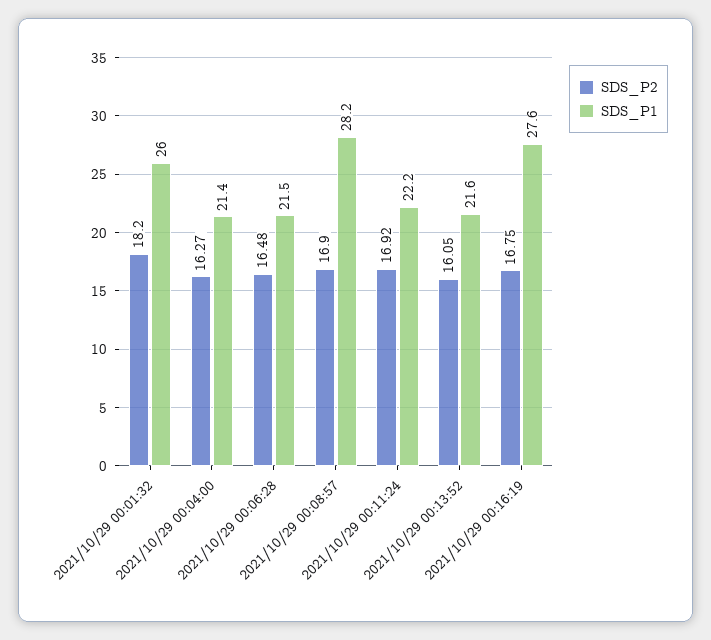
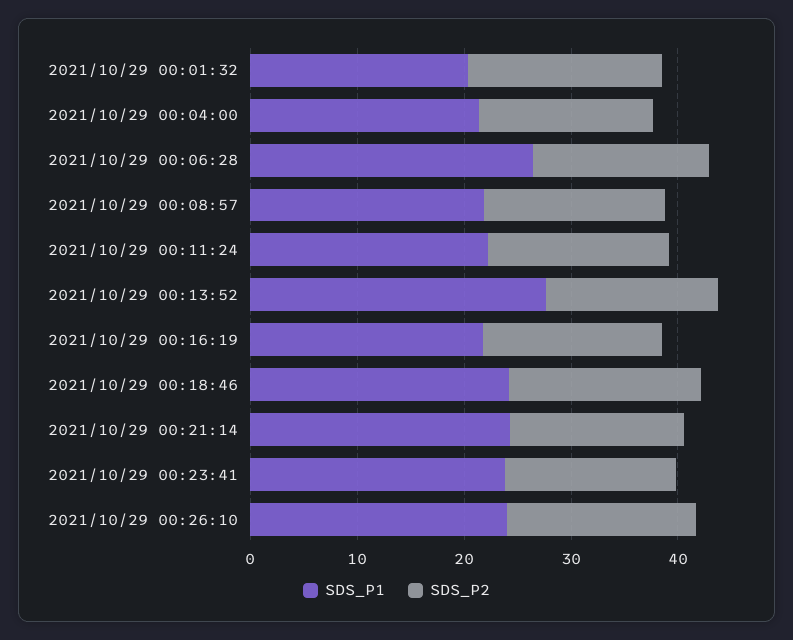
SDS_P1, 2021/10/29 00:01:32: 26 -> 20
SDS_P1, 2021/10/29 00:06:28: 21.5 -> 26
SDS_P1, 2021/10/29 00:08:57: 28.2 -> 22
SDS_P1, 2021/10/29 00:13:52: 21.6 -> 28
SDS_P1, 2021/10/29 00:16:19: 27.6 -> 22
SDS_P1, 2021/10/29 00:18:46: none -> 24
SDS_P2, 2021/10/29 00:18:46: none -> 18
SDS_P1, 2021/10/29 00:21:14: none -> 24
SDS_P2, 2021/10/29 00:21:14: none -> 16
SDS_P1, 2021/10/29 00:23:41: none -> 24
SDS_P2, 2021/10/29 00:23:41: none -> 16
SDS_P1, 2021/10/29 00:26:10: none -> 24
SDS_P2, 2021/10/29 00:26:10: none -> 18

